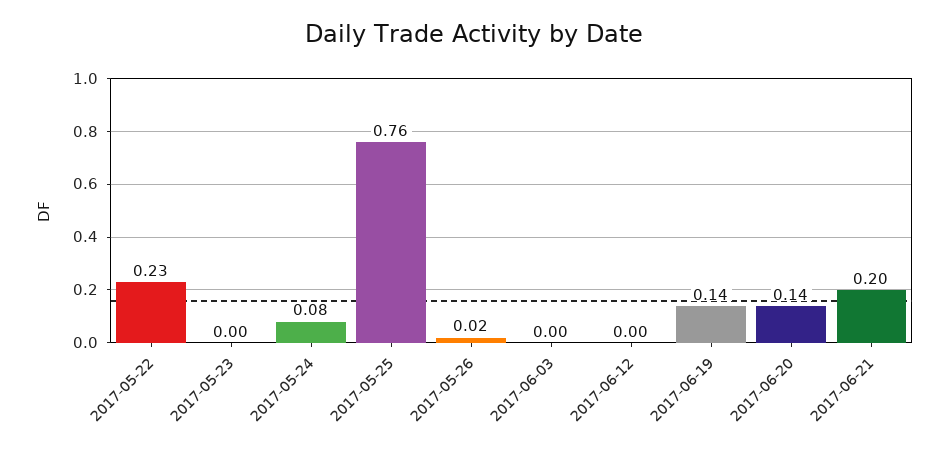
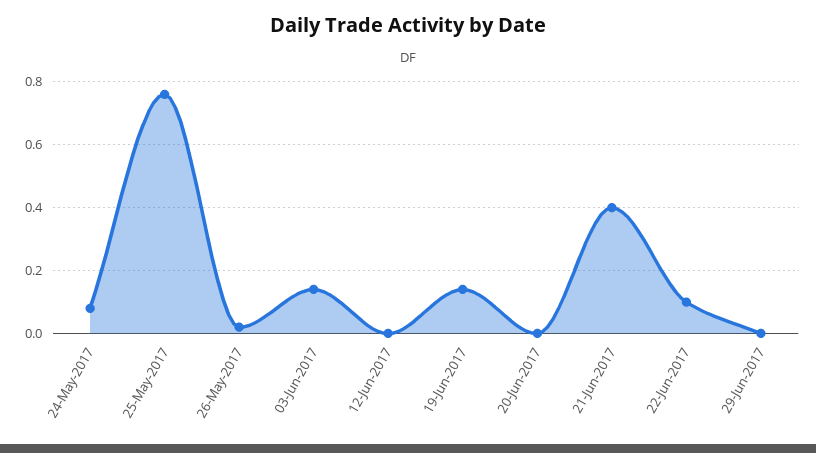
2017-05-22: 0.23 -> none
2017-05-23: 0 -> none
2017-06-03: 0 -> 0.15
2017-06-20: 0.14 -> 0
2017-06-21: 0.2 -> 0.4
22-Jun-2017: none -> 0.1
29-Jun-2017: none -> 0

